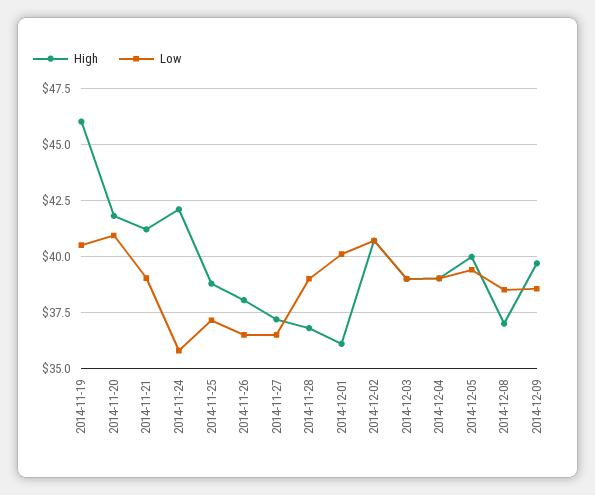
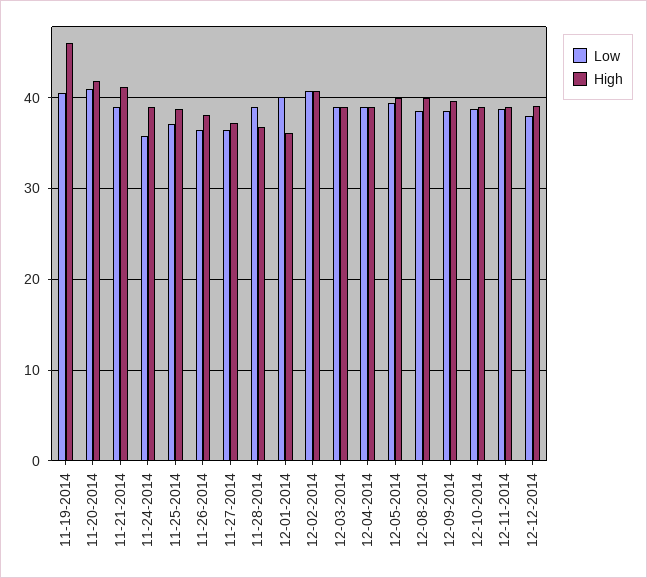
High, 2014-11-24: 42 -> 39
High, 2014-12-08: 37 -> 40
Low, 12-10-2014: none -> 39
High, 12-10-2014: none -> 39
Low, 12-11-2014: none -> 39
High, 12-11-2014: none -> 39
Low, 12-12-2014: none -> 38
High, 12-12-2014: none -> 39

